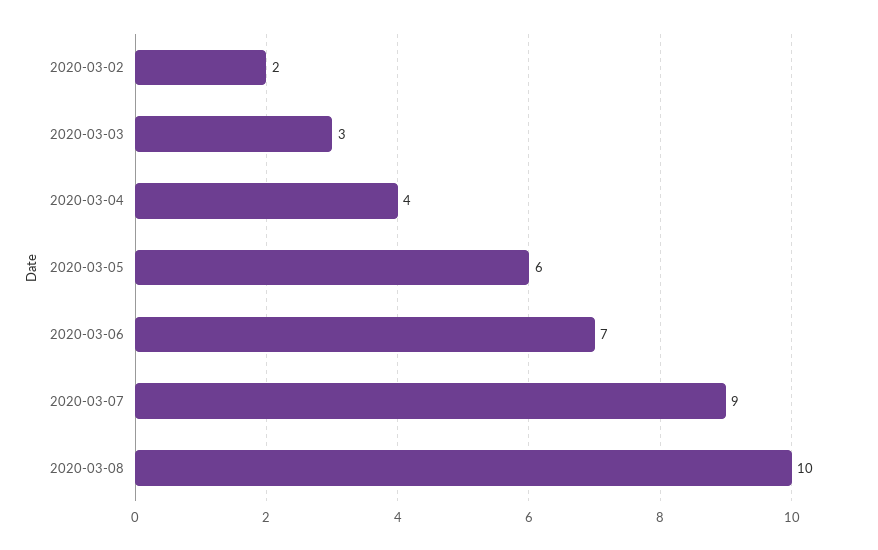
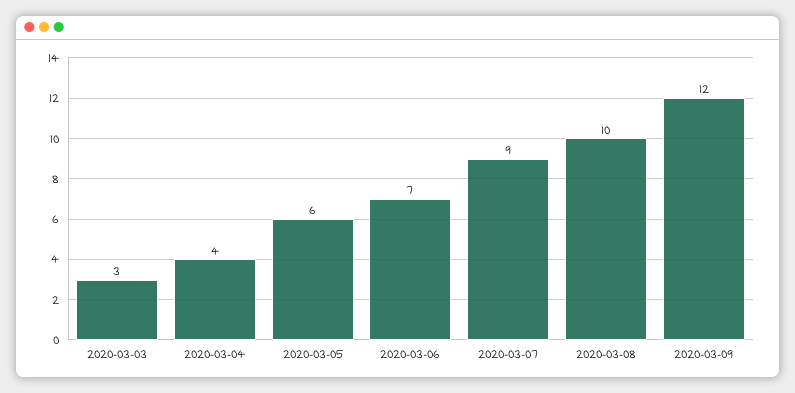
2020-03-02: 2 -> none
2020-03-09: none -> 12

